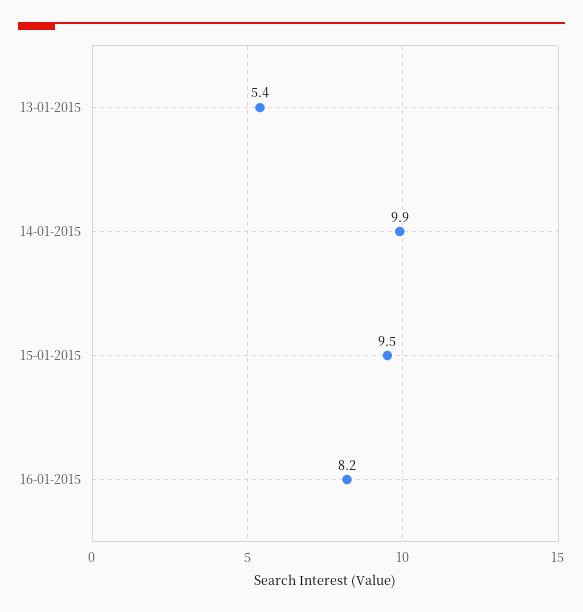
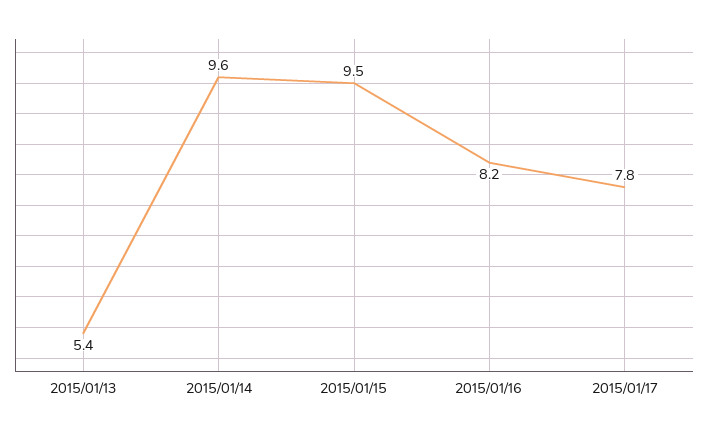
14-01-2015: 9.9 -> 9.6
2015/01/17: none -> 7.8

